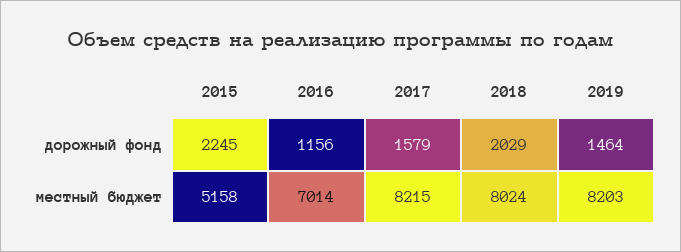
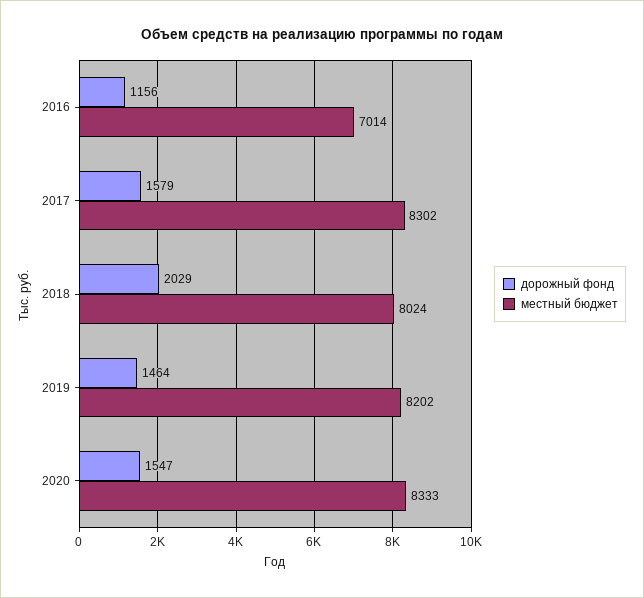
дорожный фонд, 2015: 2245 -> none
местный бюджет, 2015: 5158 -> none
местный бюджет, 2017: 8215 -> 8302
местный бюджет, 2019: 8203 -> 8202
дорожный фонд, 2020: none -> 1547
местный бюджет, 2020: none -> 8333

